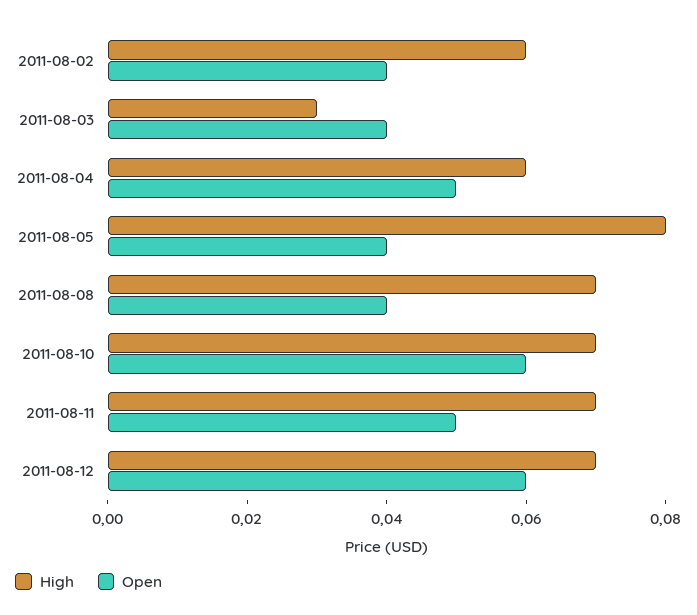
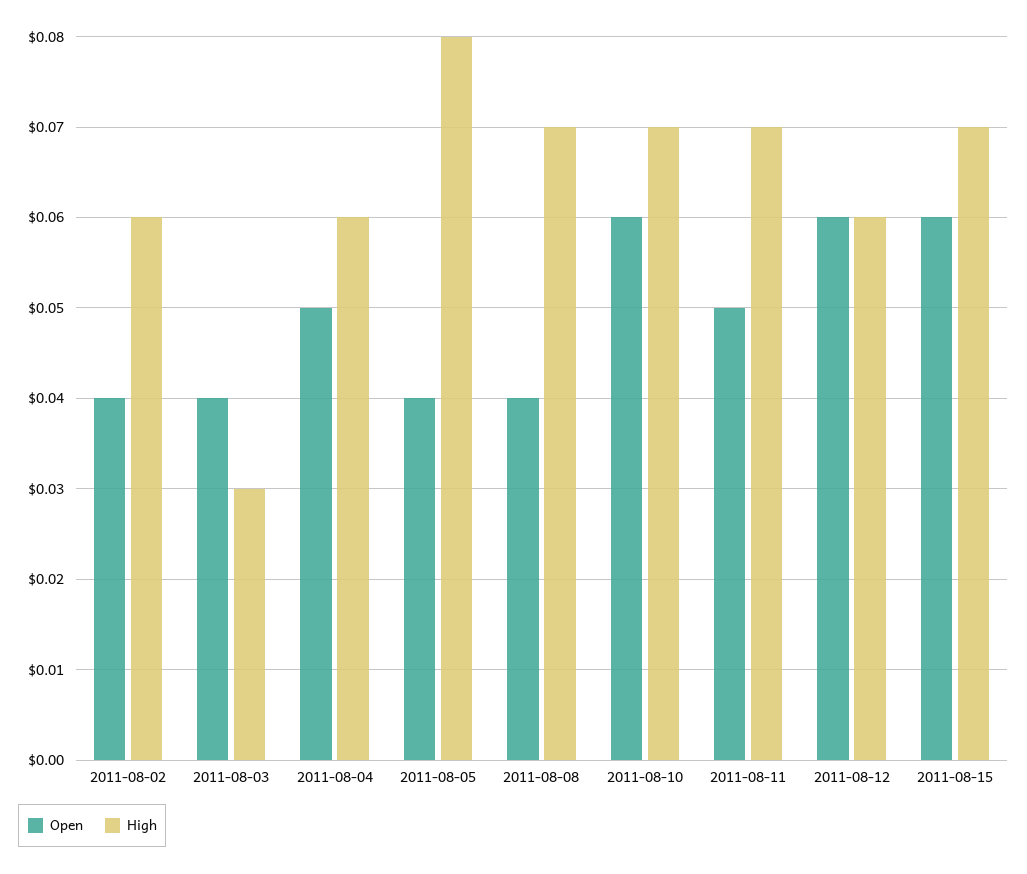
High, 2011-08-12: 0.07 -> 0.06
Open, 2011-08-15: none -> 0.06
High, 2011-08-15: none -> 0.07

